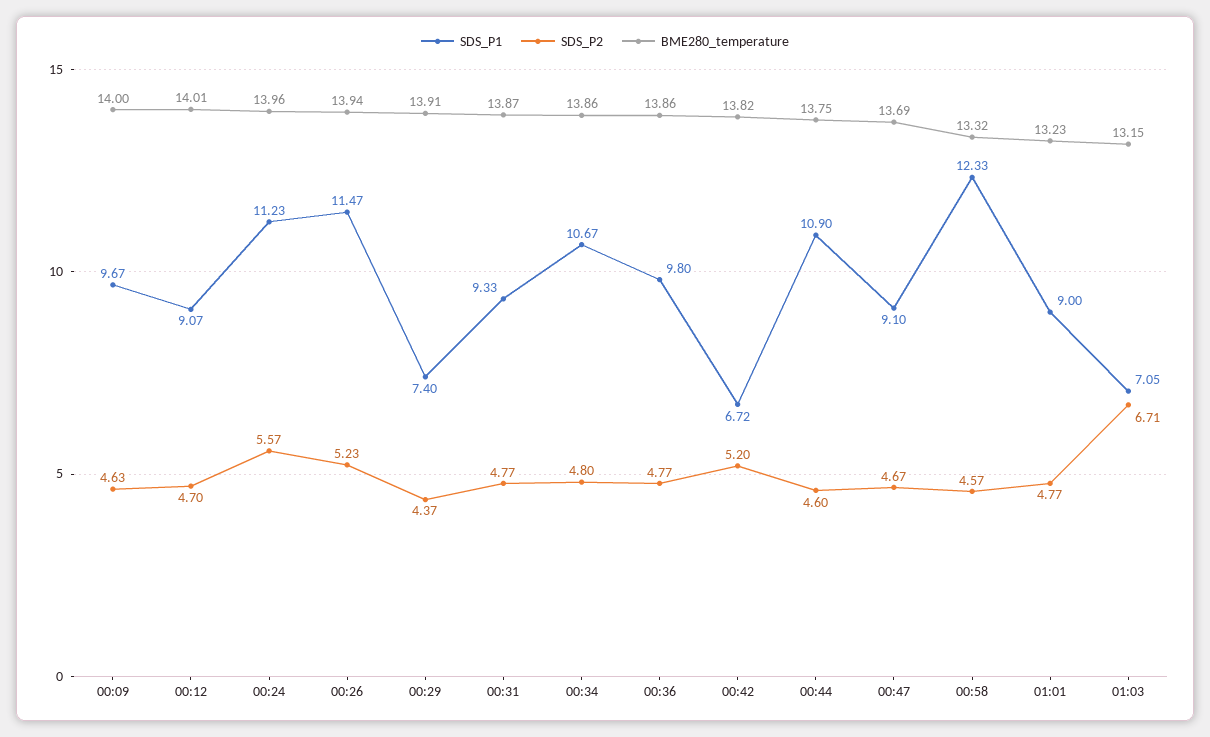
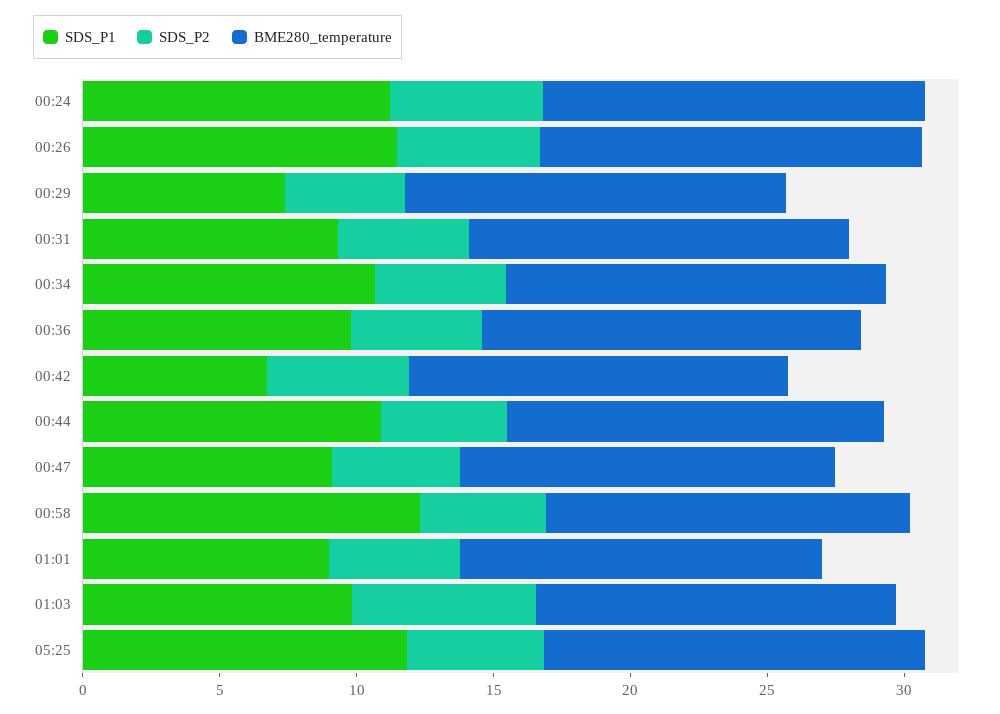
SDS_P1, 00:09: 9.67 -> none
SDS_P2, 00:09: 4.63 -> none
BME280_temperature, 00:09: 14 -> none
SDS_P1, 00:12: 9.07 -> none
SDS_P2, 00:12: 4.7 -> none
BME280_temperature, 00:12: 14.01 -> none
SDS_P1, 01:03: 7.05 -> 10
SDS_P1, 05:25: none -> 12
SDS_P2, 05:25: none -> 5
BME280_temperature, 05:25: none -> 14

